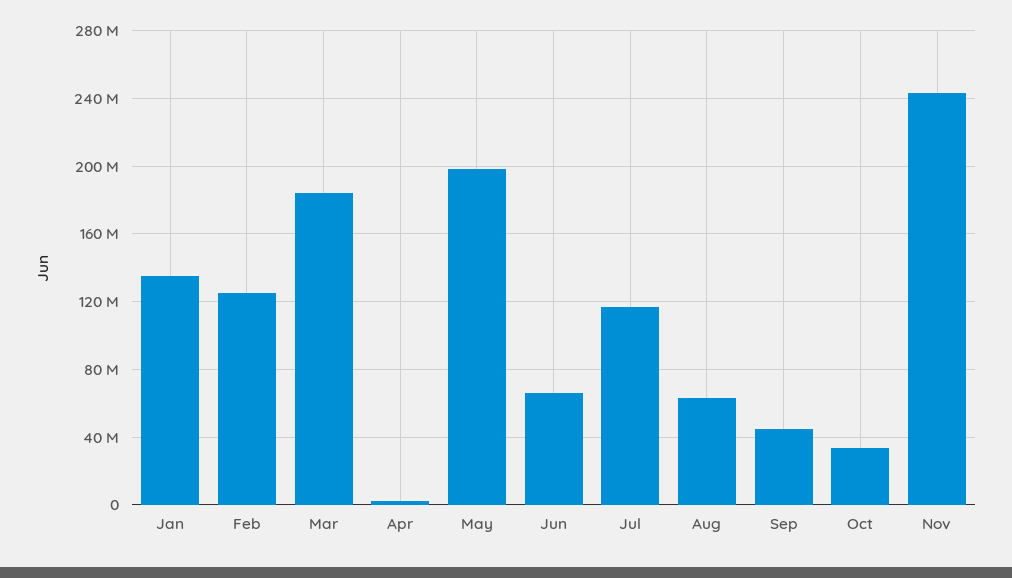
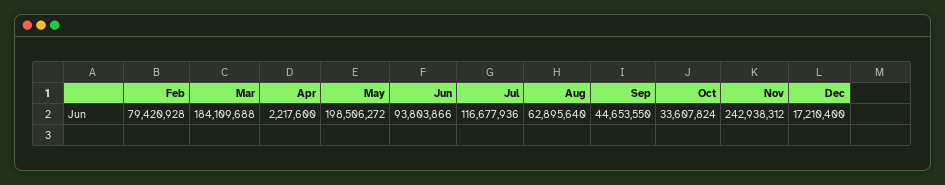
Jan: 135000000 -> none
Feb: 125000000 -> 79420928
Jun: 65000000 -> 93803866
Dec: none -> 17210400

